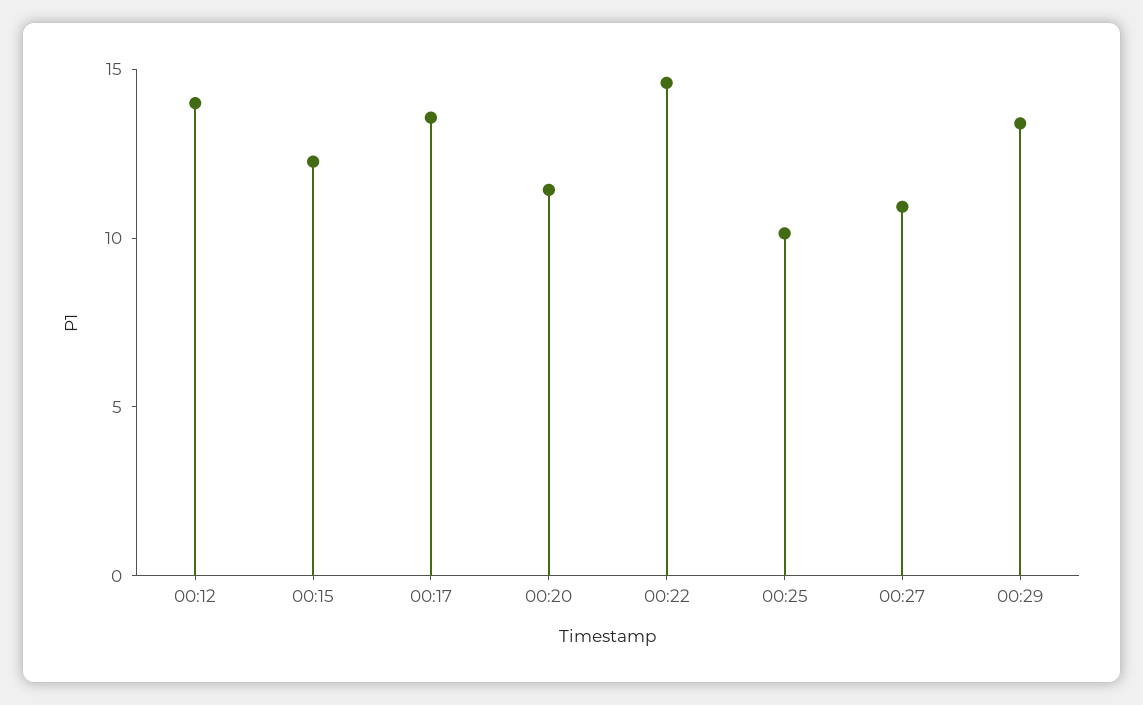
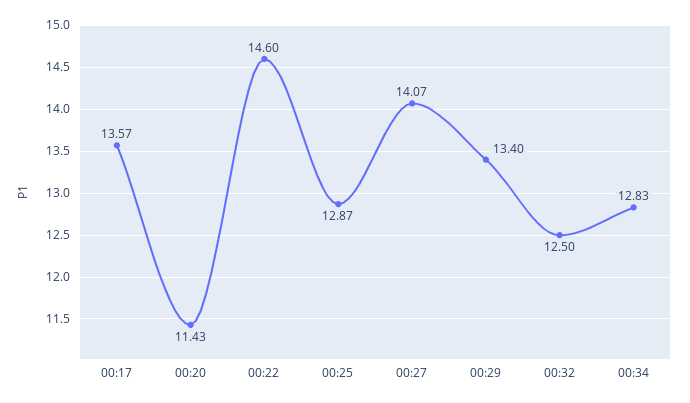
00:12: 14 -> none
00:15: 12 -> none
00:25: 10 -> 12.87
00:27: 11 -> 14.07
00:32: none -> 12.5
00:34: none -> 12.83

